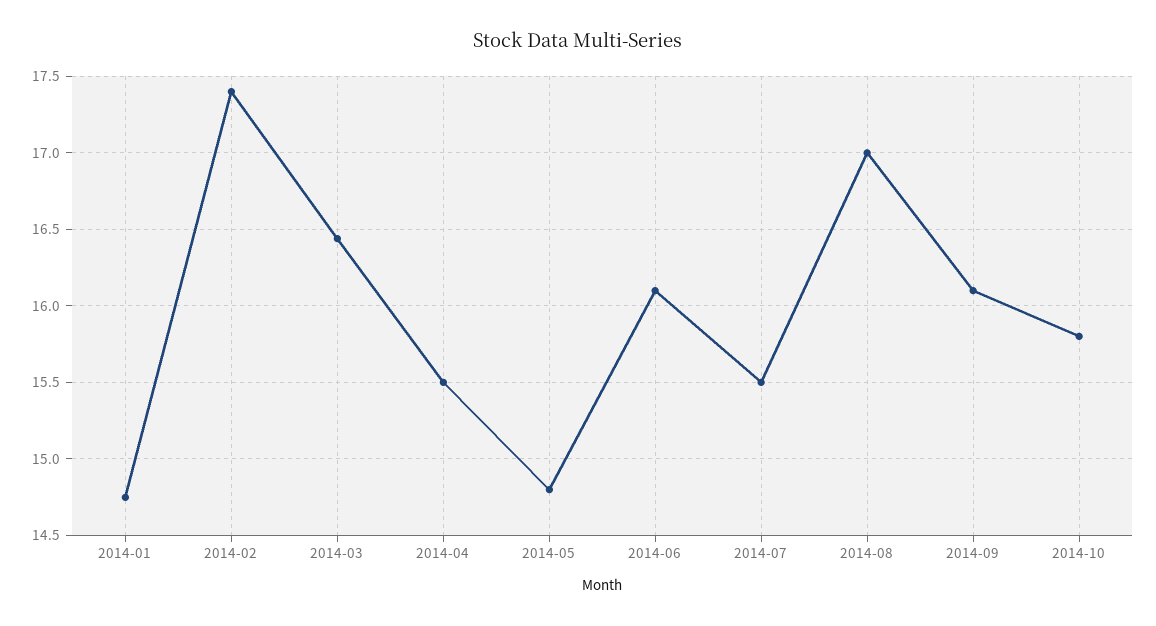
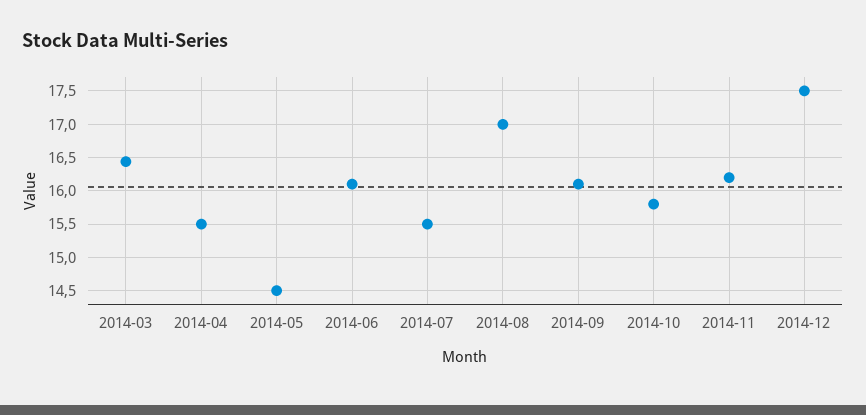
2014-01: 14.75 -> none
2014-02: 17.4 -> none
2014-05: 14.8 -> 14.5
2014-11: none -> 16.2
2014-12: none -> 17.5

